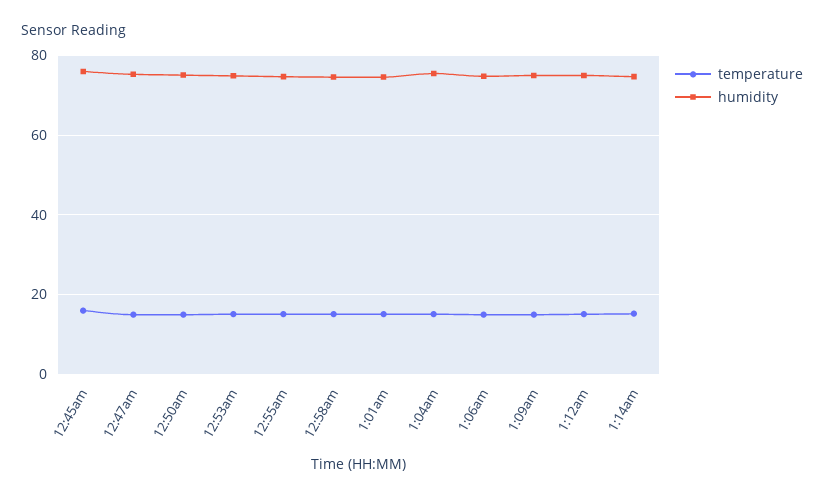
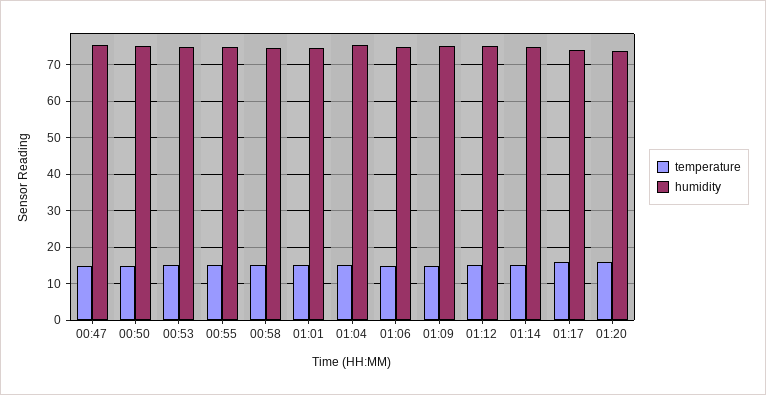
temperature, 12:45am: 16 -> none
humidity, 12:45am: 76 -> none
temperature, 01:17: none -> 16
humidity, 01:17: none -> 74
temperature, 01:20: none -> 16
humidity, 01:20: none -> 74

